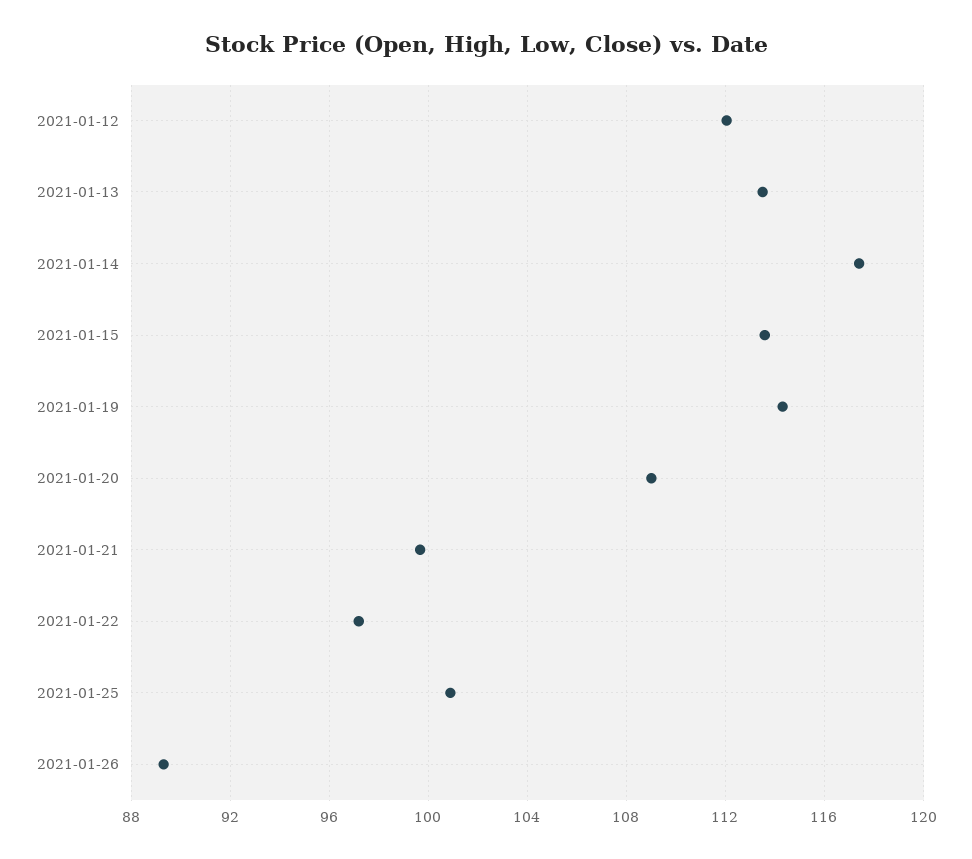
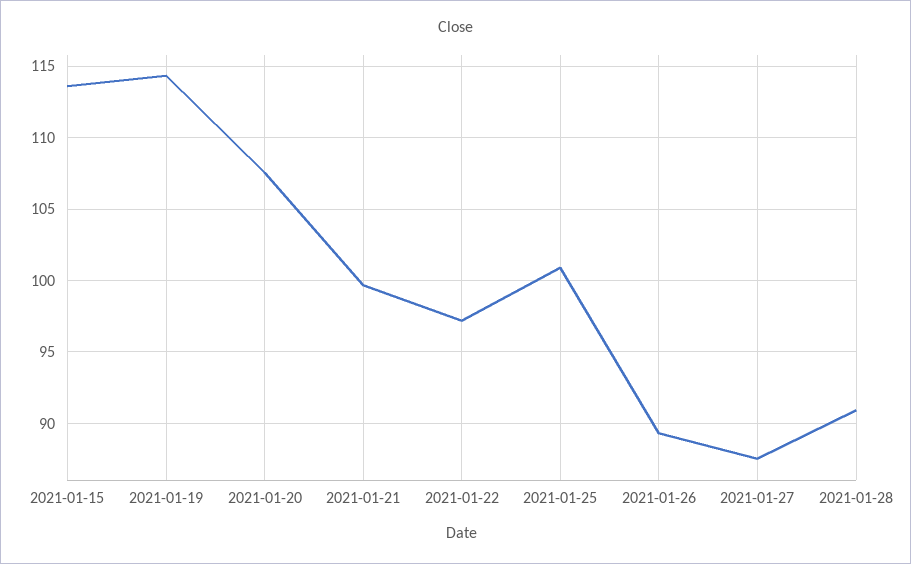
2021-01-12: 112 -> none
2021-01-13: 113.5 -> none
2021-01-14: 117.5 -> none
2021-01-20: 109 -> 107.5
2021-01-27: none -> 87.5
2021-01-28: none -> 91

